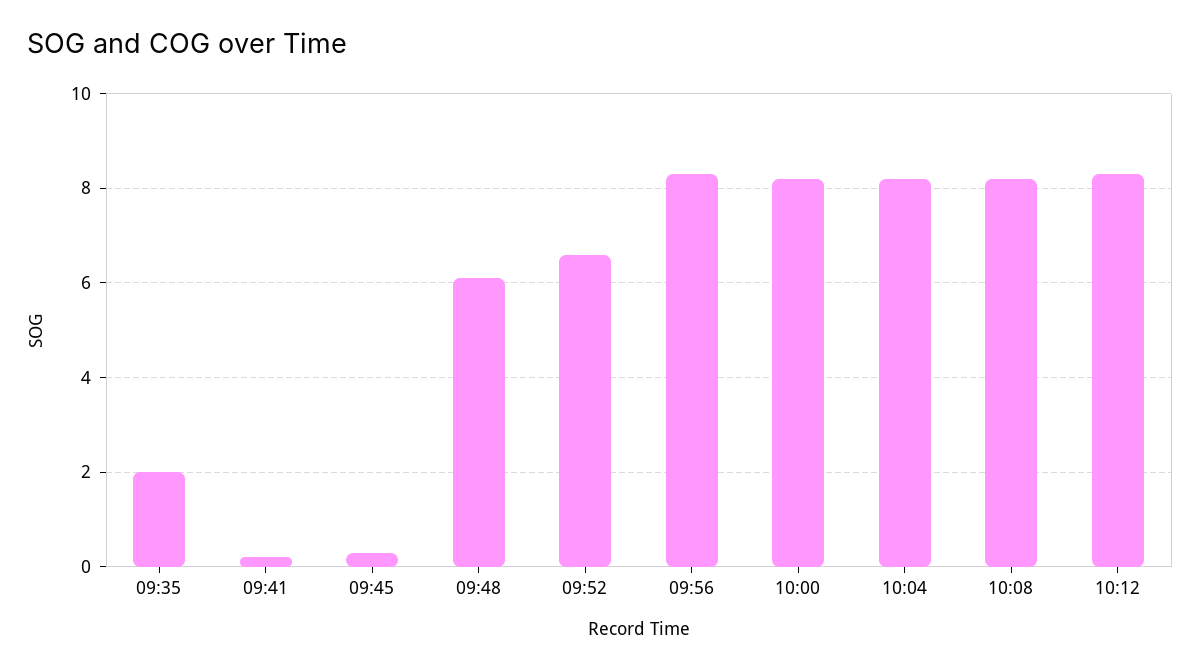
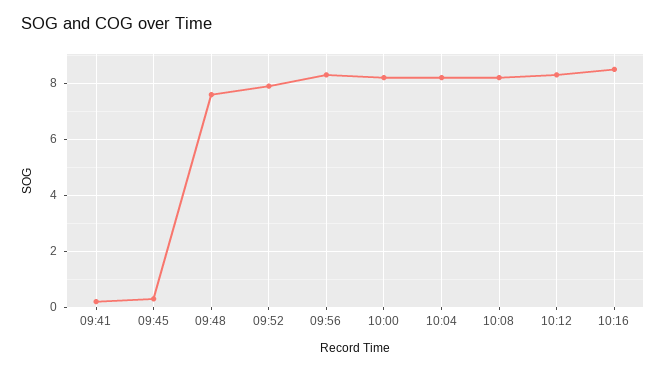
09:35: 2 -> none
09:48: 6 -> 7.5
09:52: 6.5 -> 8
10:16: none -> 8.5

